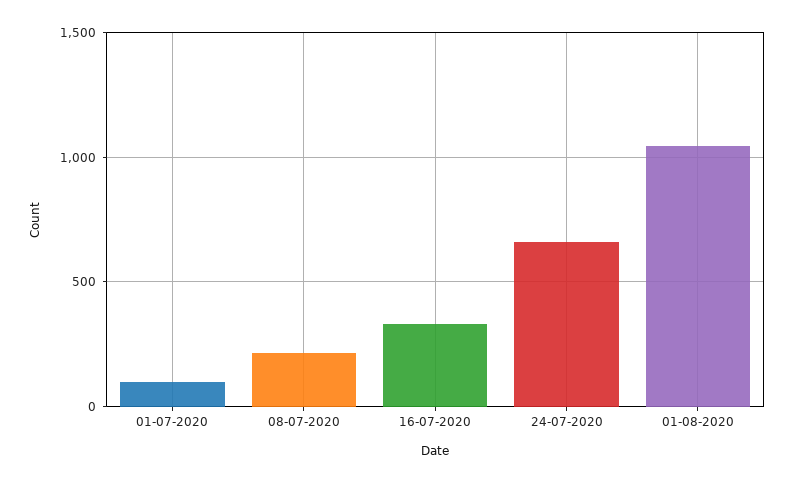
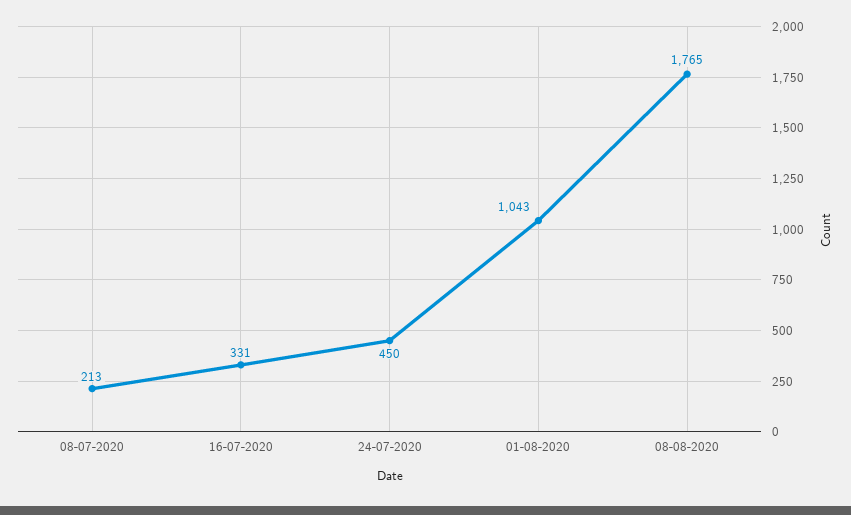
01-07-2020: 100 -> none
24-07-2020: 650 -> 450
08-08-2020: none -> 1765

